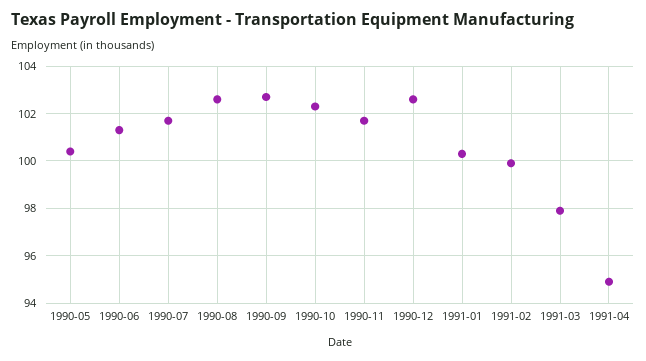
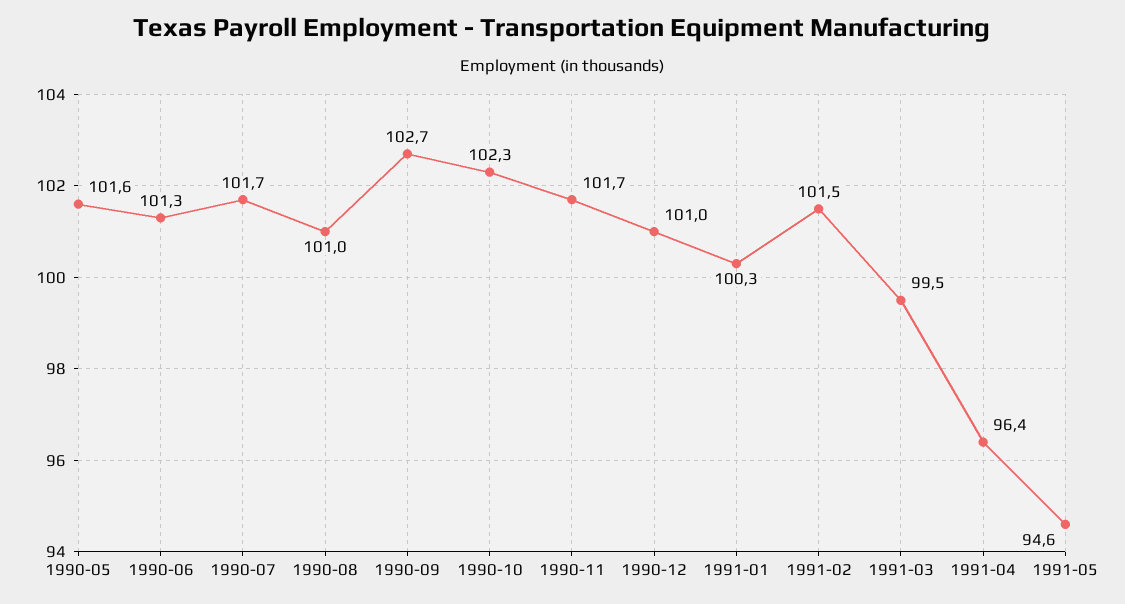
1990-05: 100.5 -> 101.6
1990-08: 102.5 -> 101
1990-12: 102.5 -> 101
1991-02: 100 -> 101.5
1991-03: 98 -> 99.5
1991-04: 95 -> 96.4
1991-05: none -> 94.6

